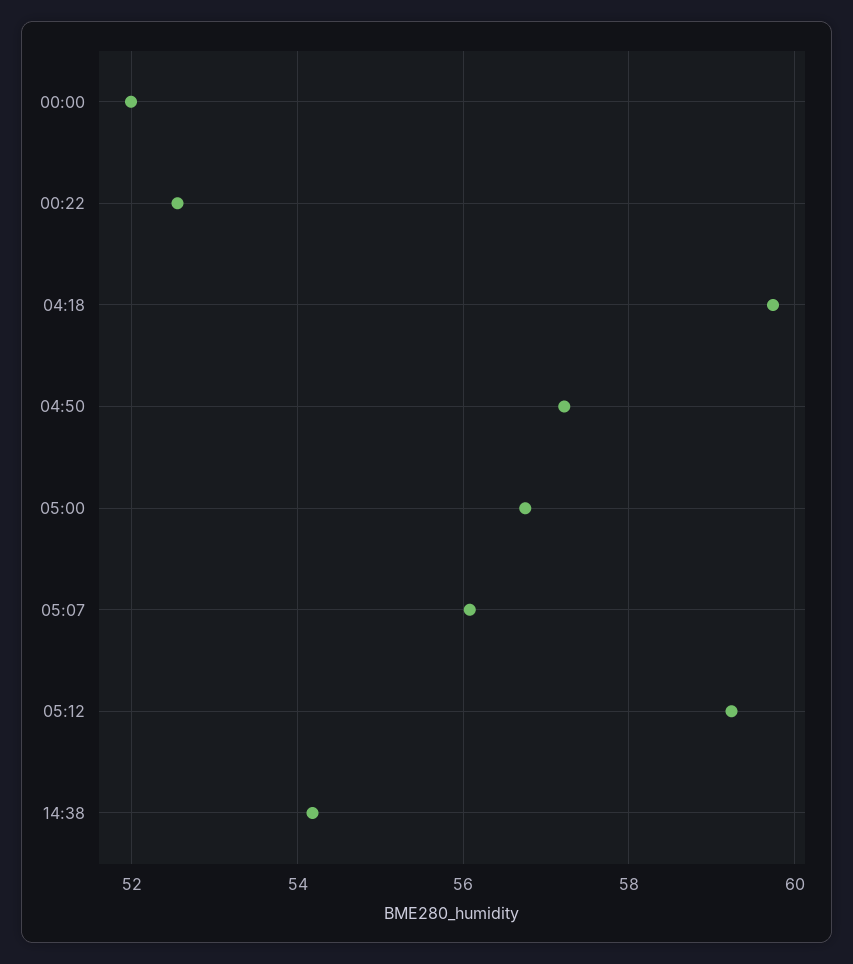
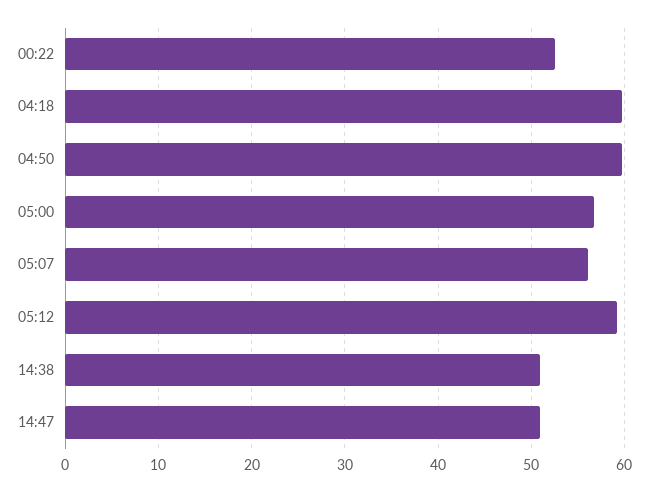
00:00: 52 -> none
04:50: 57.2 -> 60
14:38: 54.2 -> 51
14:47: none -> 51

